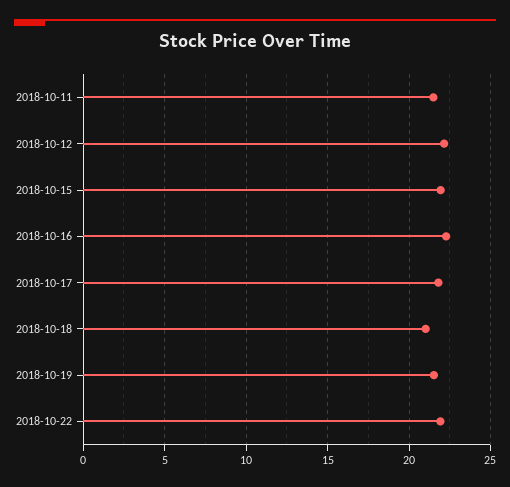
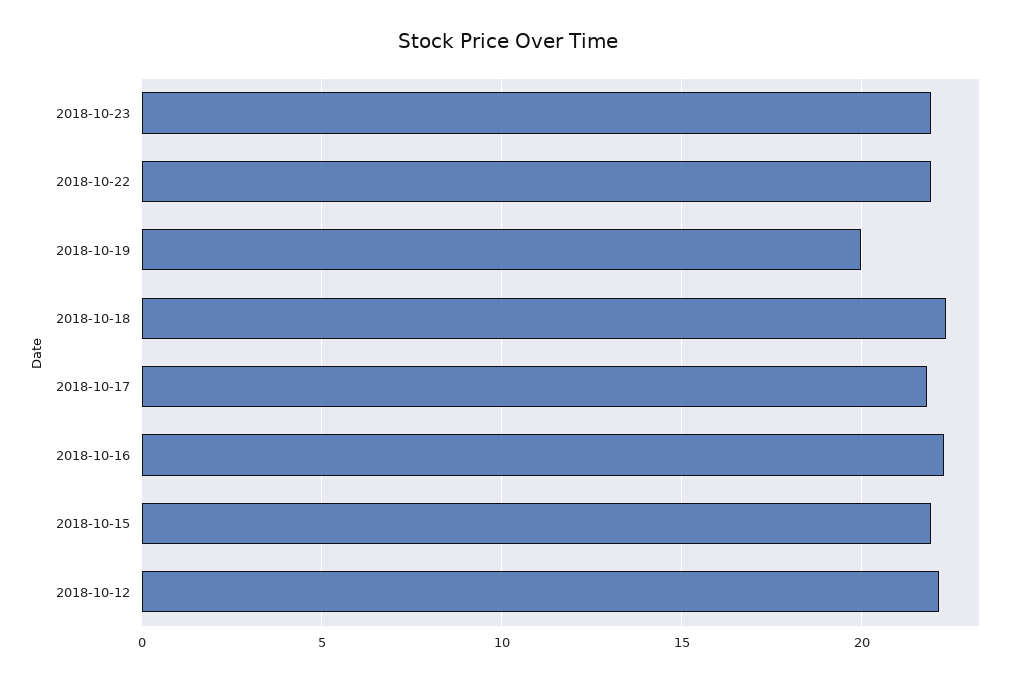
2018-10-11: 21.5 -> none
2018-10-18: 21 -> 22.5
2018-10-19: 21.5 -> 20
2018-10-23: none -> 22

